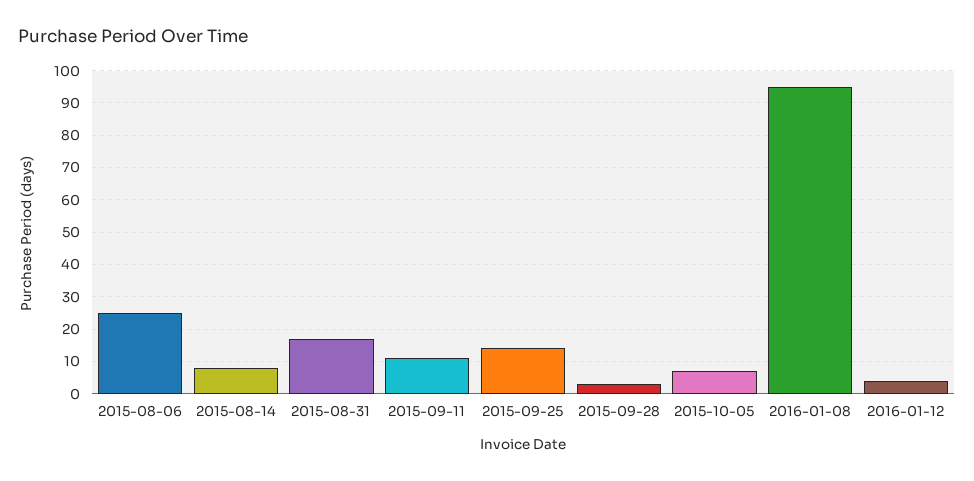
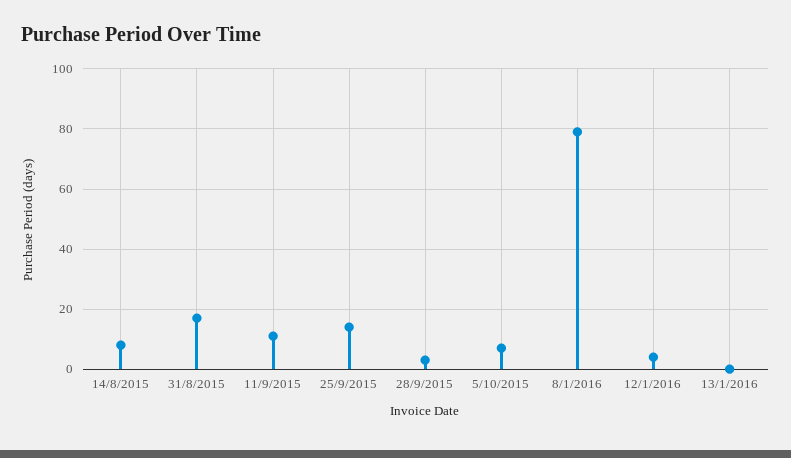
2015-08-06: 25 -> none
2016-01-08: 95 -> 80
13/1/2016: none -> 0

